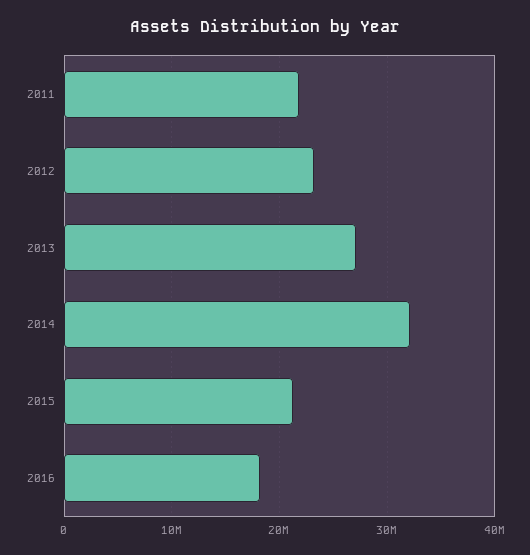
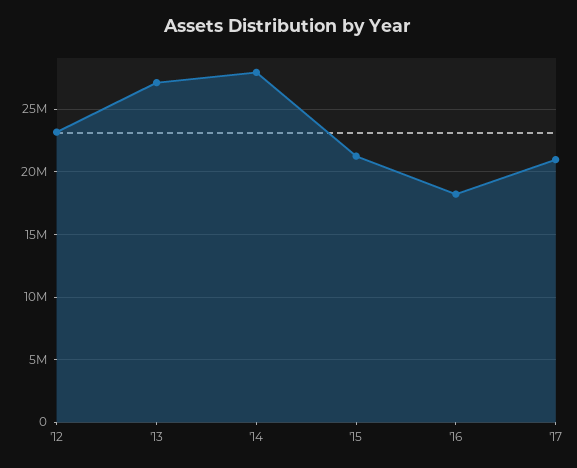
2011: 22000000 -> none
2014: 32000000 -> 28000000
'17: none -> 21000000

